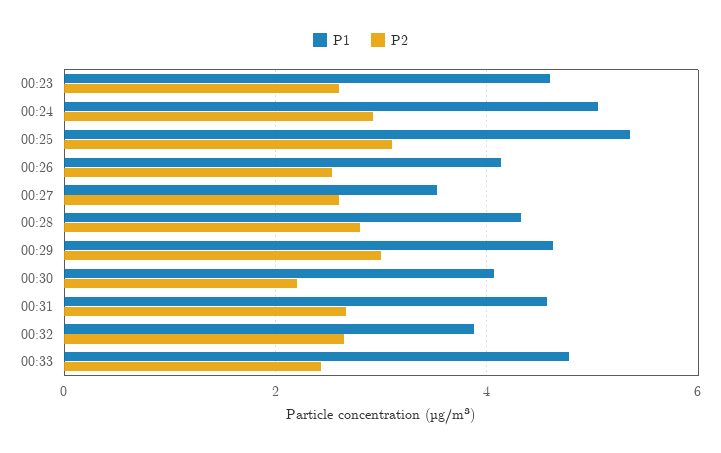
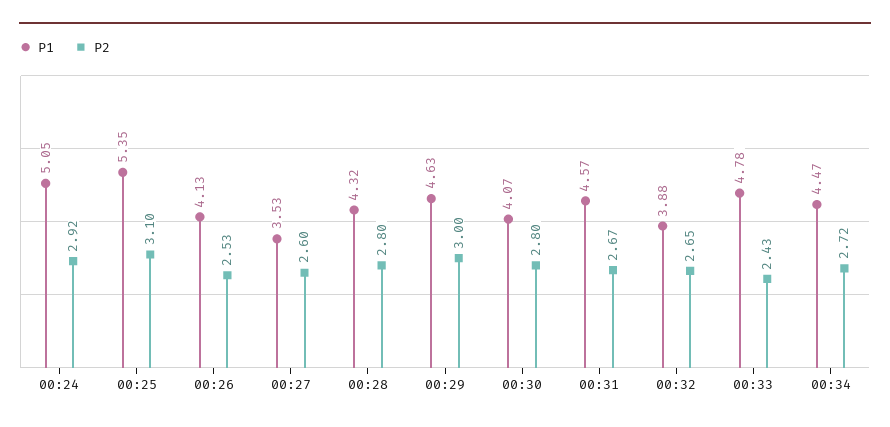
P1, 00:23: 4.6 -> none
P2, 00:23: 2.6 -> none
P2, 00:30: 2.2 -> 2.8
P1, 00:34: none -> 4.47
P2, 00:34: none -> 2.72

